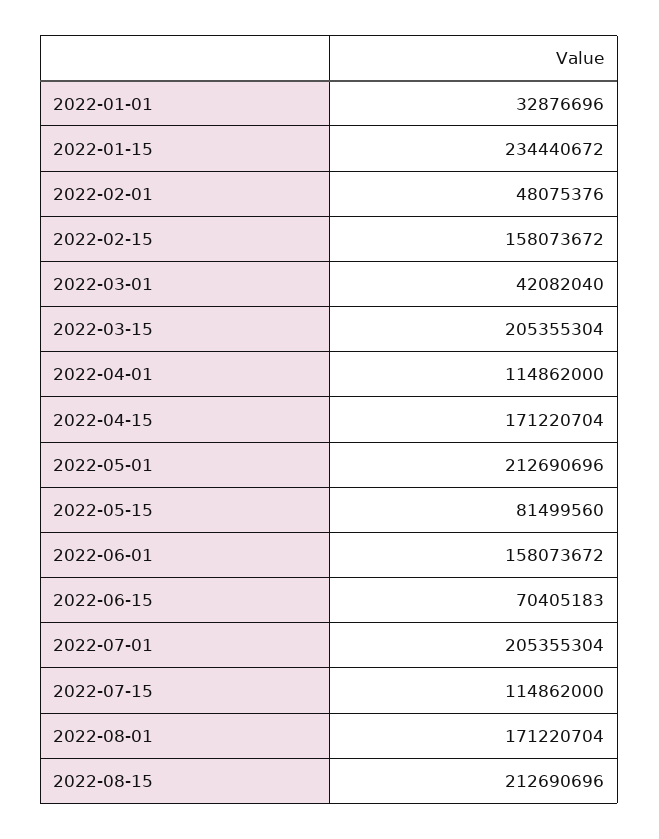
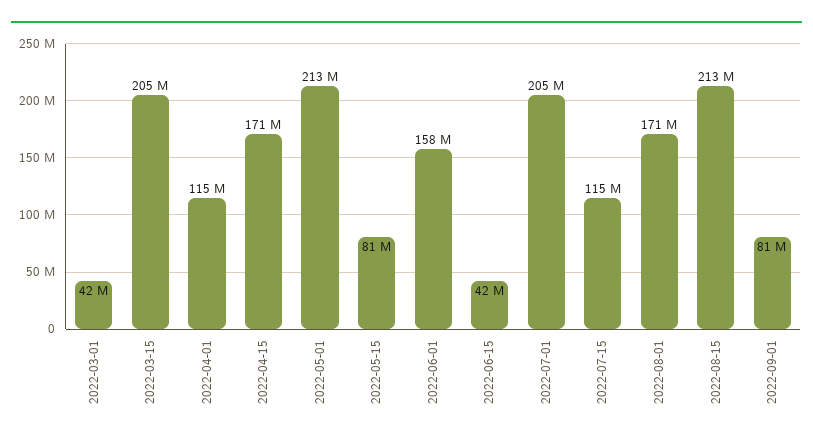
2022-01-01: 32876696 -> none
2022-01-15: 234440672 -> none
2022-02-01: 48075376 -> none
2022-02-15: 158073672 -> none
2022-06-15: 70405183 -> 42000000
2022-09-01: none -> 81000000

